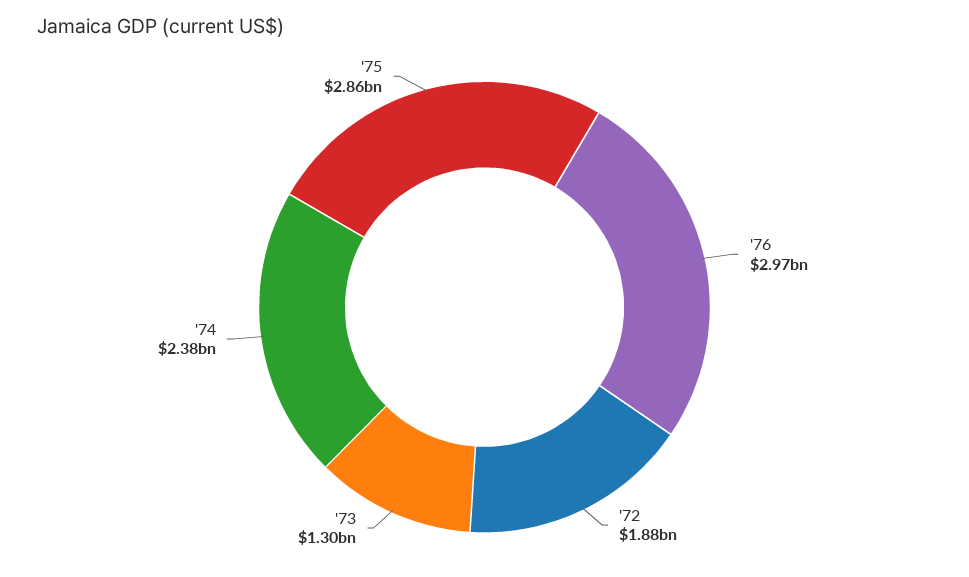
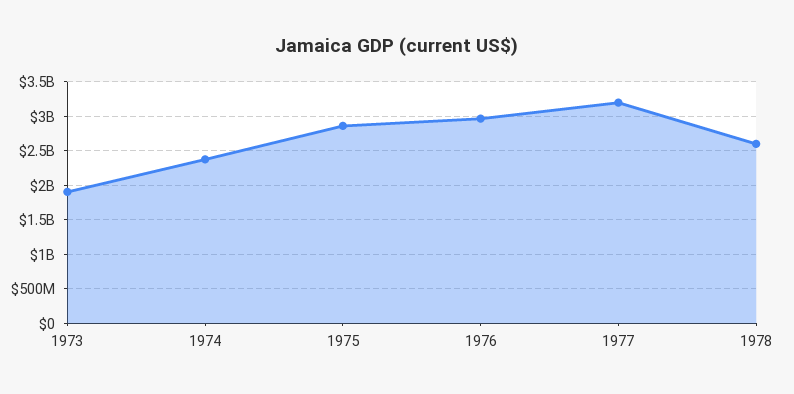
'72: 1880000000 -> none
'73: 1300000000 -> 1900000000
1977: none -> 3200000000
1978: none -> 2600000000

